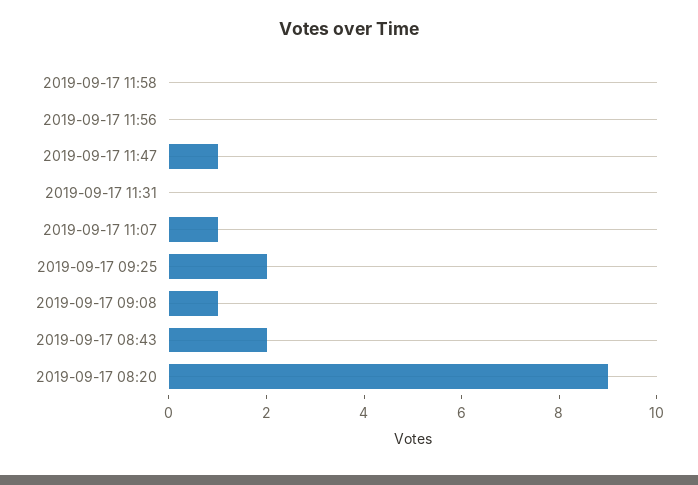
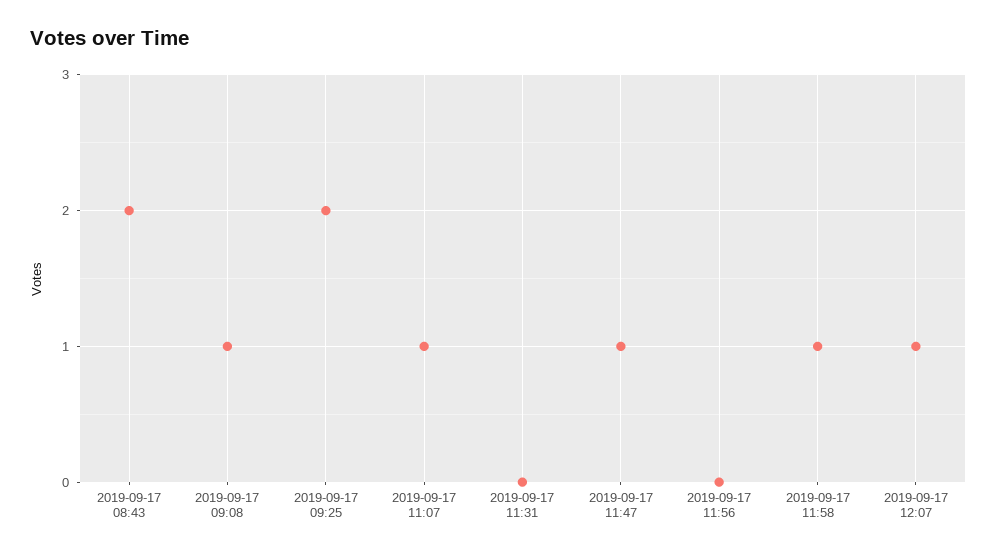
2019-09-17 11:58: 0 -> 1
2019-09-17 08:20: 9 -> none
2019-09-17 12:07: none -> 1

